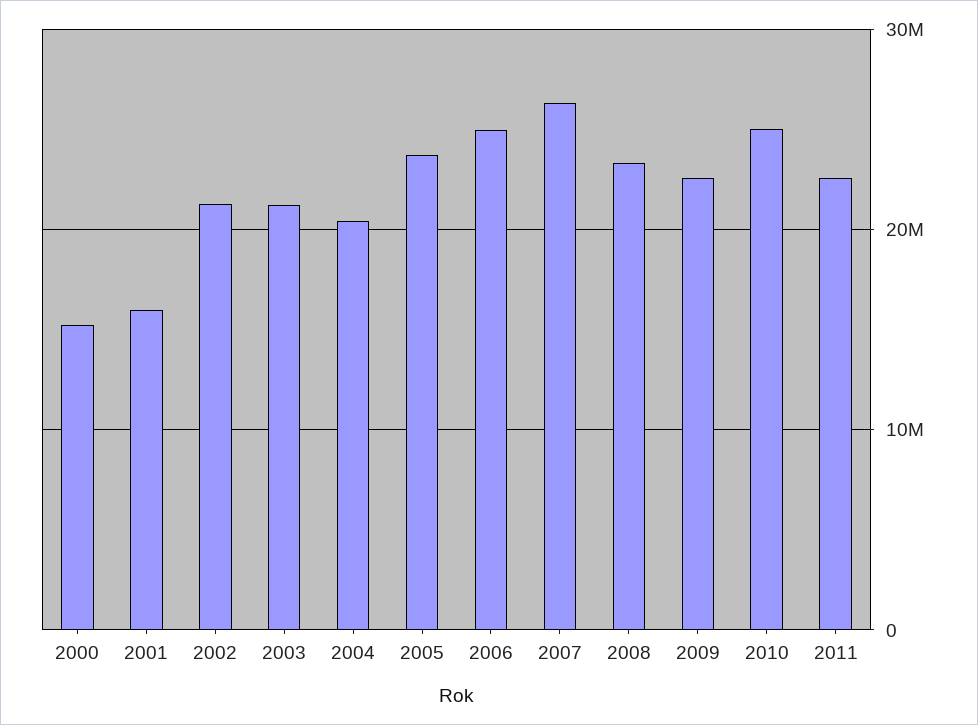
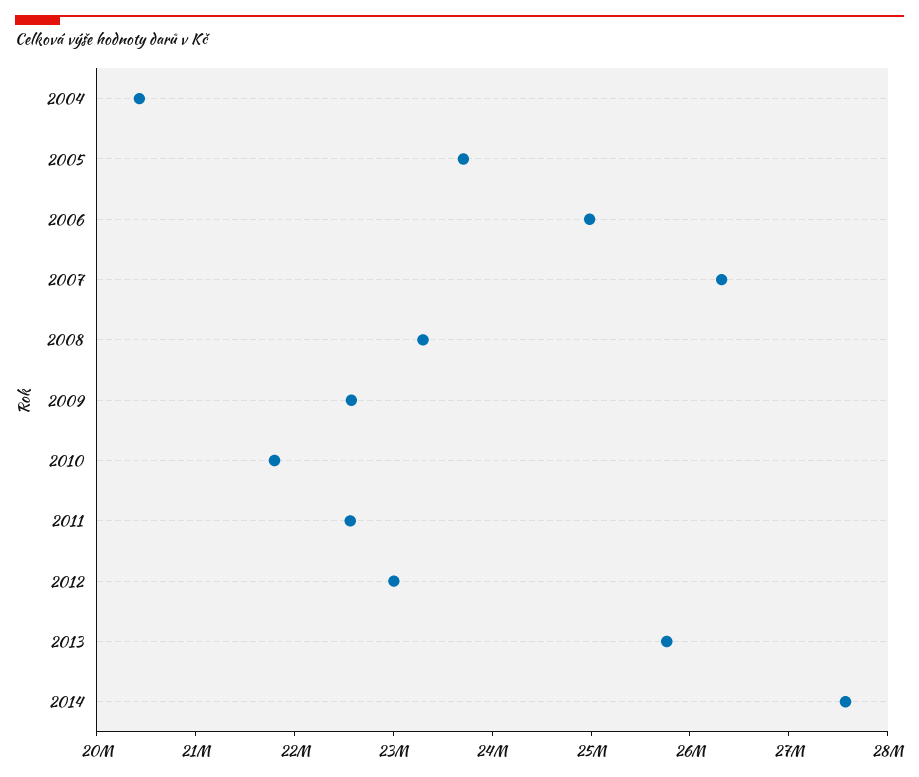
2000: 15000000 -> none
2001: 16000000 -> none
2002: 21000000 -> none
2003: 21000000 -> none
2010: 25000000 -> 21800000
2012: none -> 23000000
2013: none -> 25800000
2014: none -> 27600000

